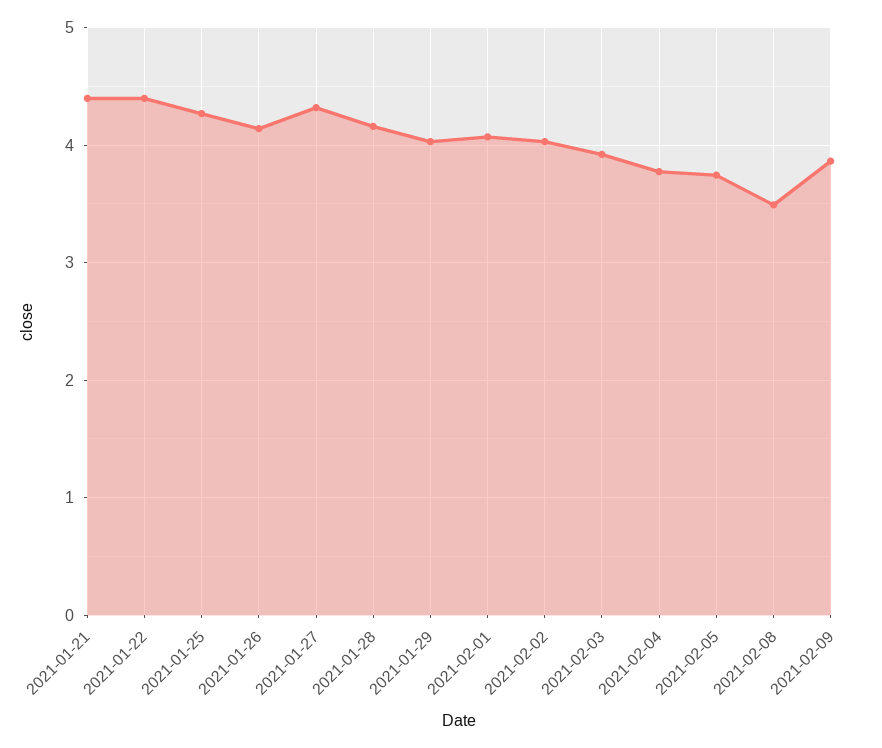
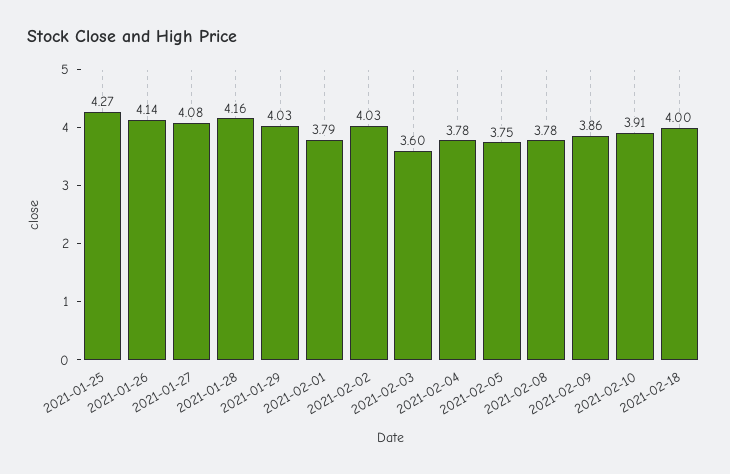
2021-01-21: 4.4 -> none
2021-01-22: 4.4 -> none
2021-01-27: 4.3 -> 4.08
2021-02-01: 4.1 -> 3.79
2021-02-03: 3.9 -> 3.6
2021-02-08: 3.5 -> 3.78
2021-02-10: none -> 3.91
2021-02-18: none -> 4

